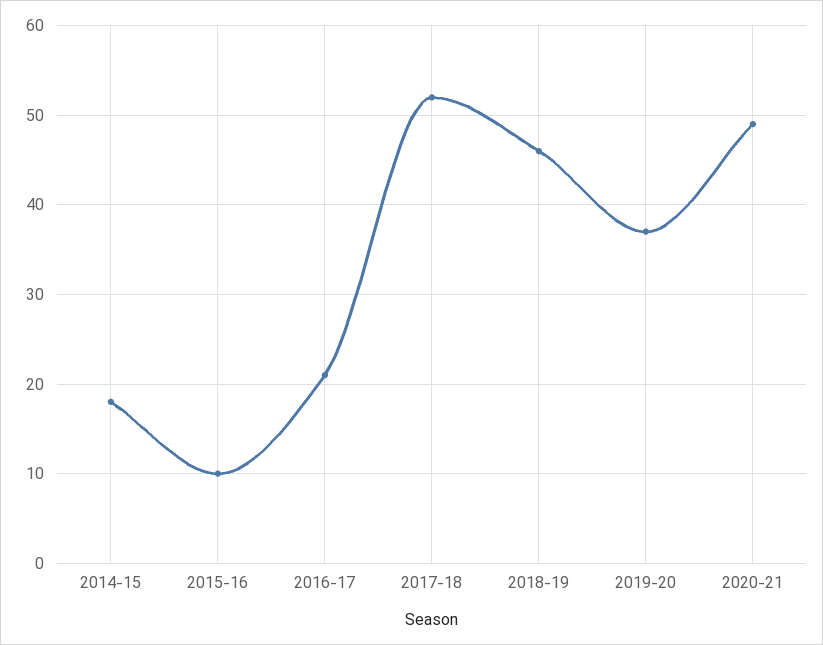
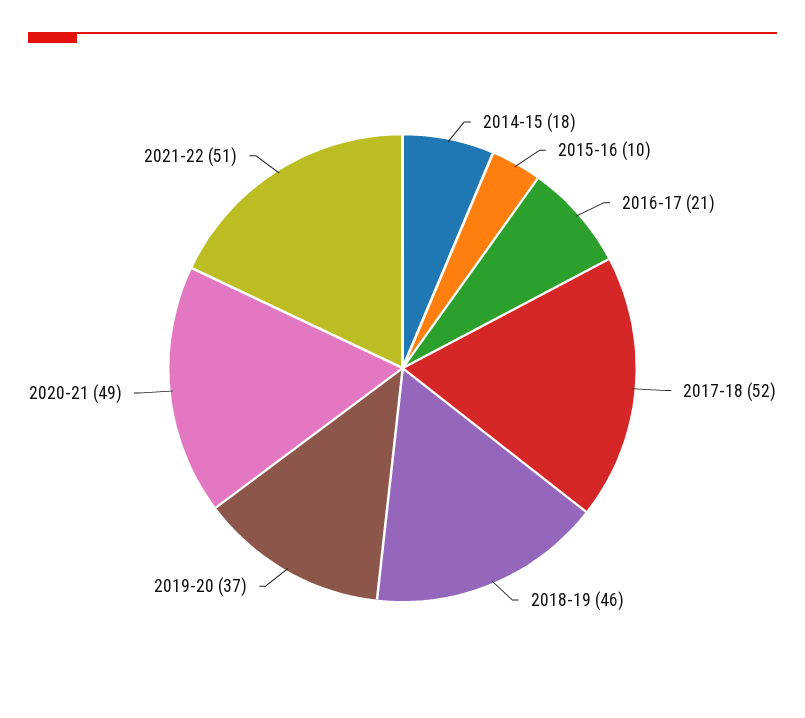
2021-22: none -> 51

